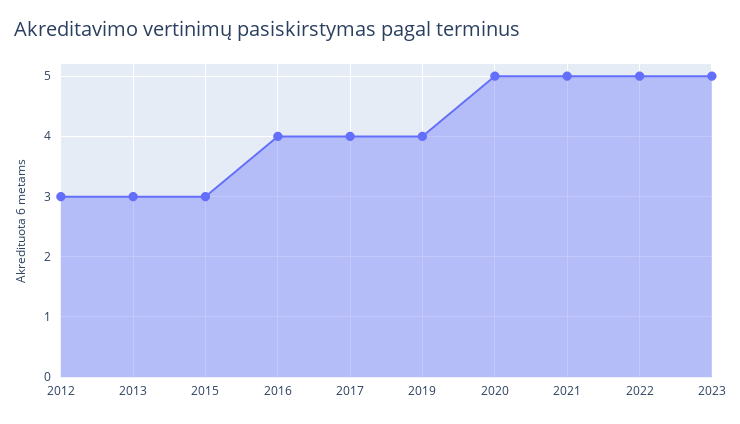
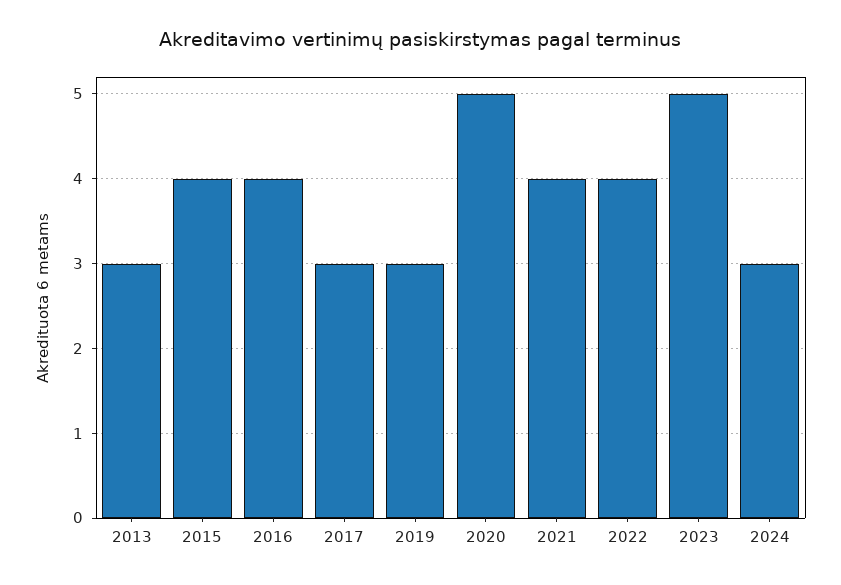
2012: 3 -> none
2015: 3 -> 4
2017: 4 -> 3
2019: 4 -> 3
2021: 5 -> 4
2022: 5 -> 4
2024: none -> 3

